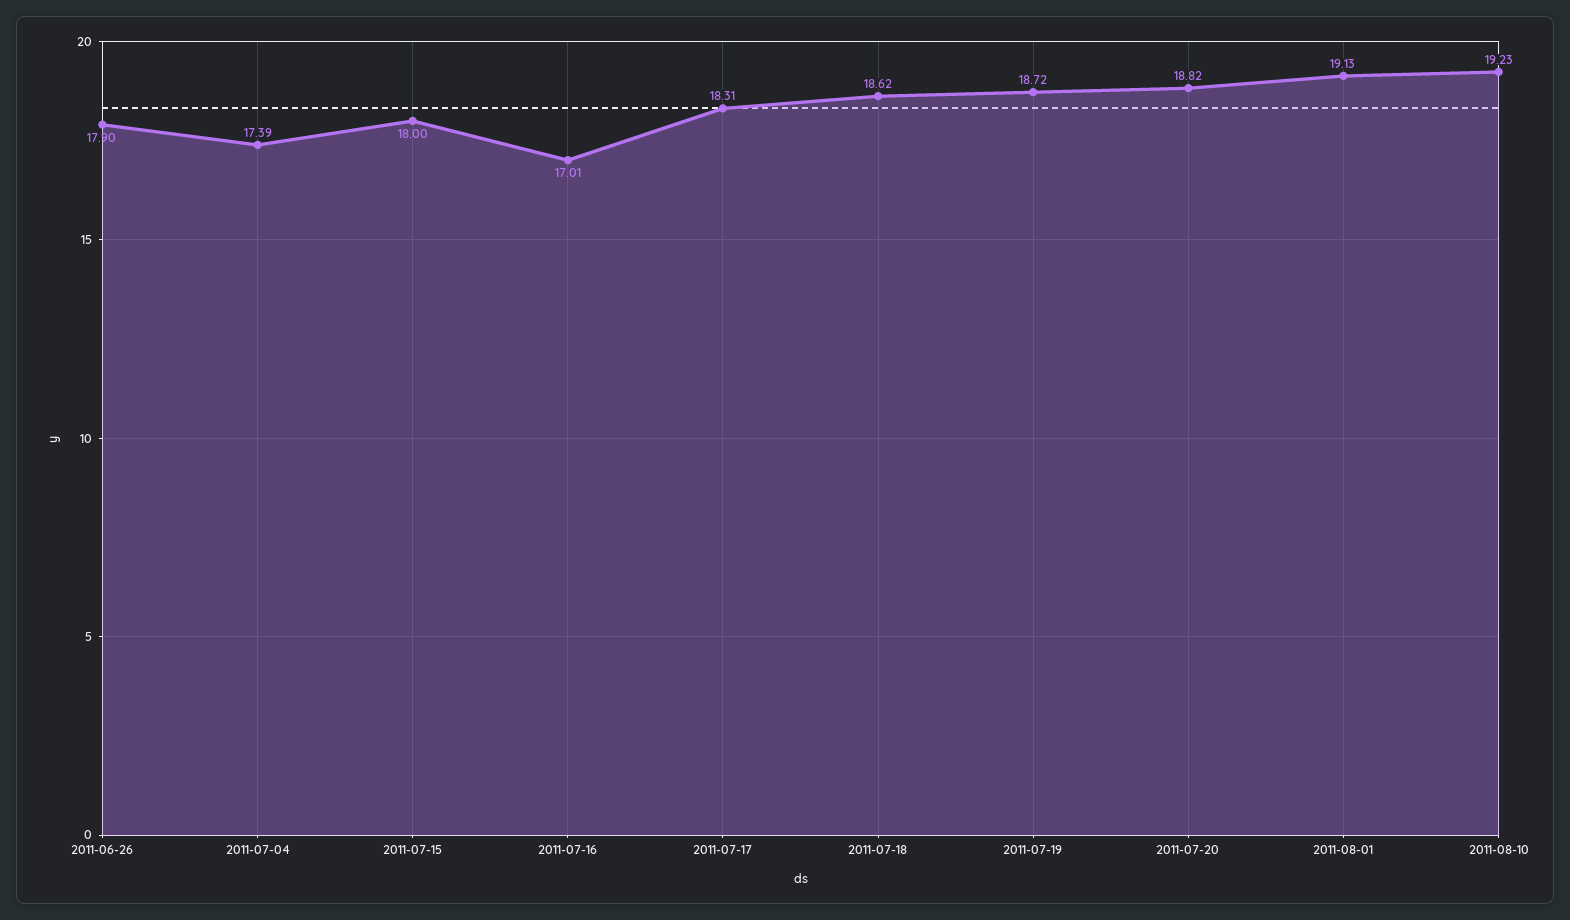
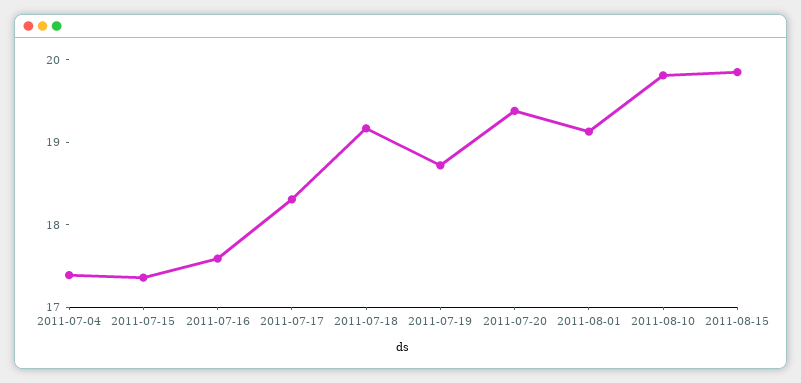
2011-06-26: 17.9 -> none
2011-07-15: 18 -> 17.4
2011-07-16: 17.01 -> 17.6
2011-07-18: 18.62 -> 19.2
2011-07-20: 18.82 -> 19.4
2011-08-10: 19.23 -> 19.8
2011-08-15: none -> 19.8

